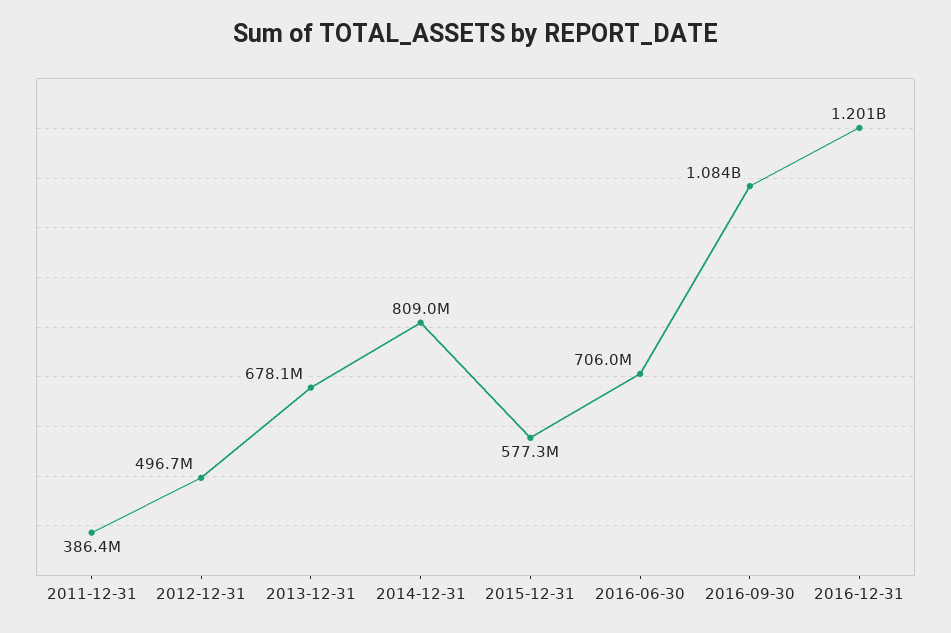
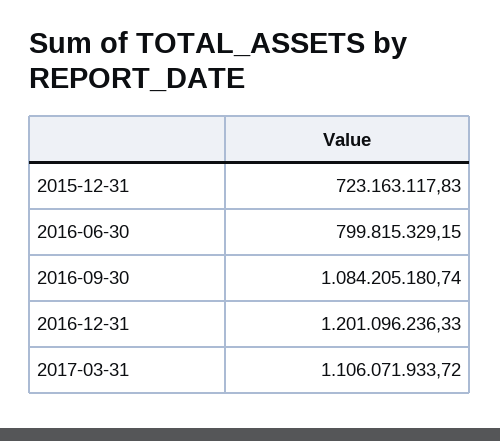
2011-12-31: 386400000 -> none
2012-12-31: 496700000 -> none
2013-12-31: 678100000 -> none
2014-12-31: 809000000 -> none
2015-12-31: 577300000 -> 723163117.83
2016-06-30: 706000000 -> 799815329.15
2017-03-31: none -> 1106071933.72

